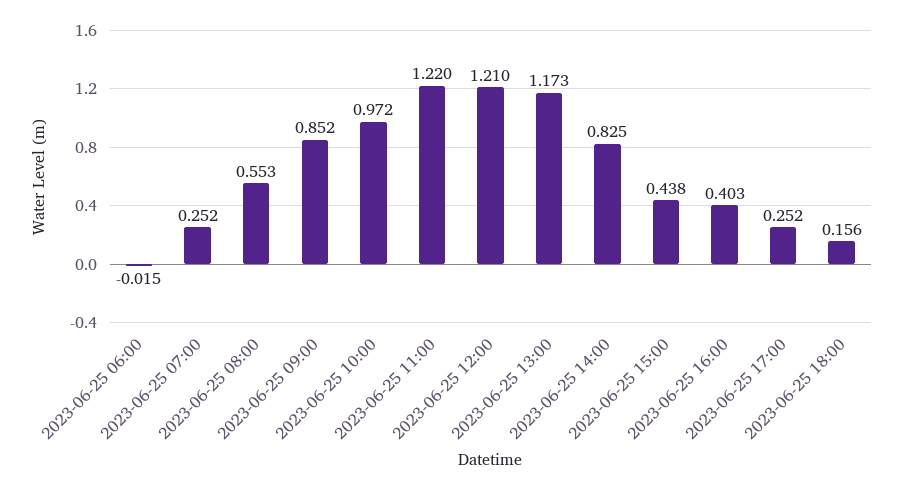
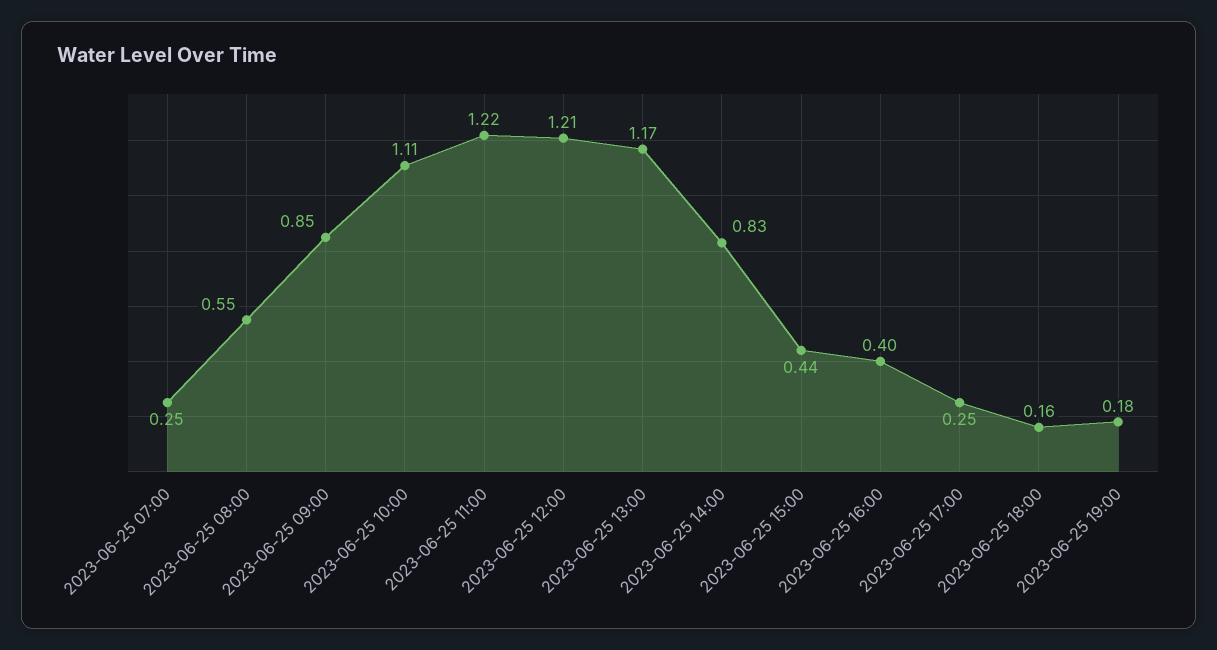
2023-06-25 06:00: -0.015 -> none
2023-06-25 10:00: 0.972 -> 1.11
2023-06-25 19:00: none -> 0.18

